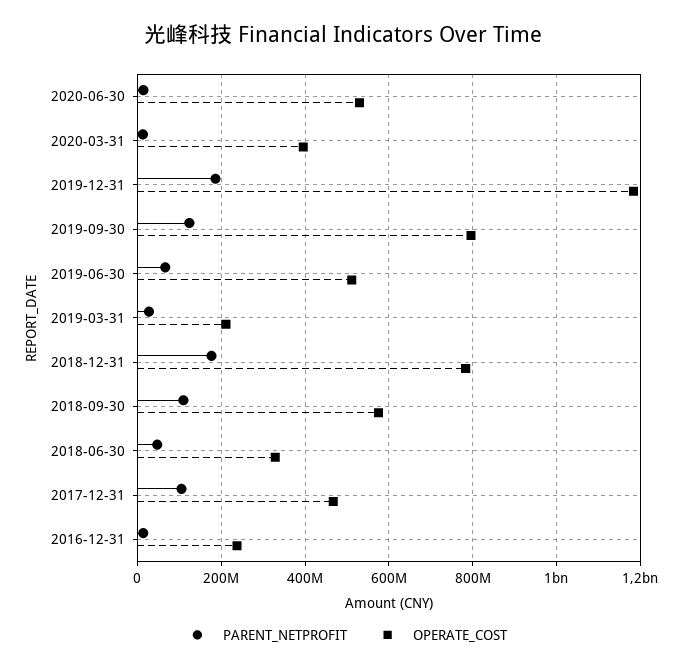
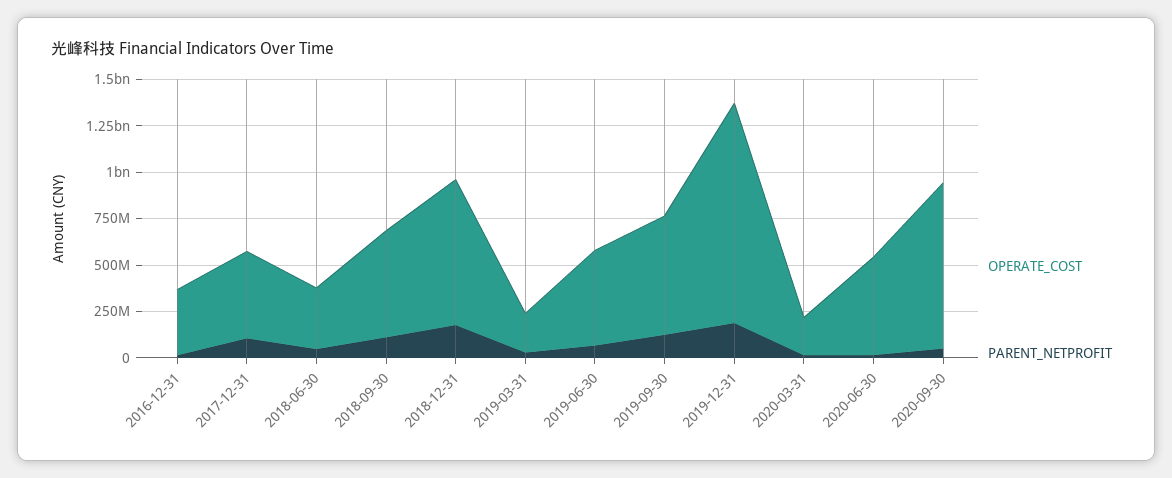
OPERATE_COST, 2020-03-31: 400000000 -> 200000000
OPERATE_COST, 2019-09-30: 800000000 -> 650000000
OPERATE_COST, 2016-12-31: 240000000 -> 350000000
OPERATE_COST, 2020-09-30: none -> 900000000
PARENT_NETPROFIT, 2020-09-30: none -> 50000000

